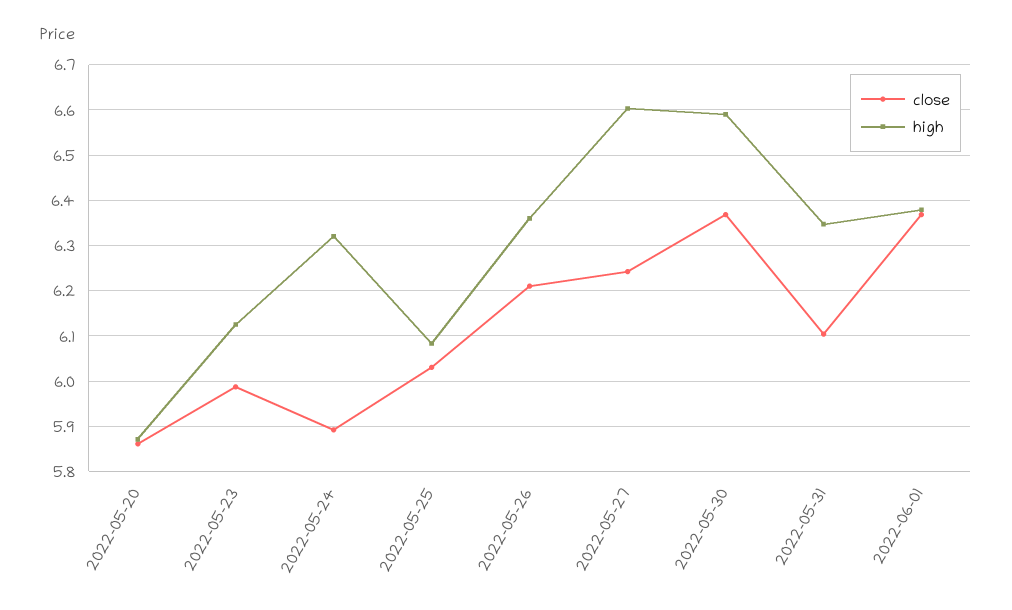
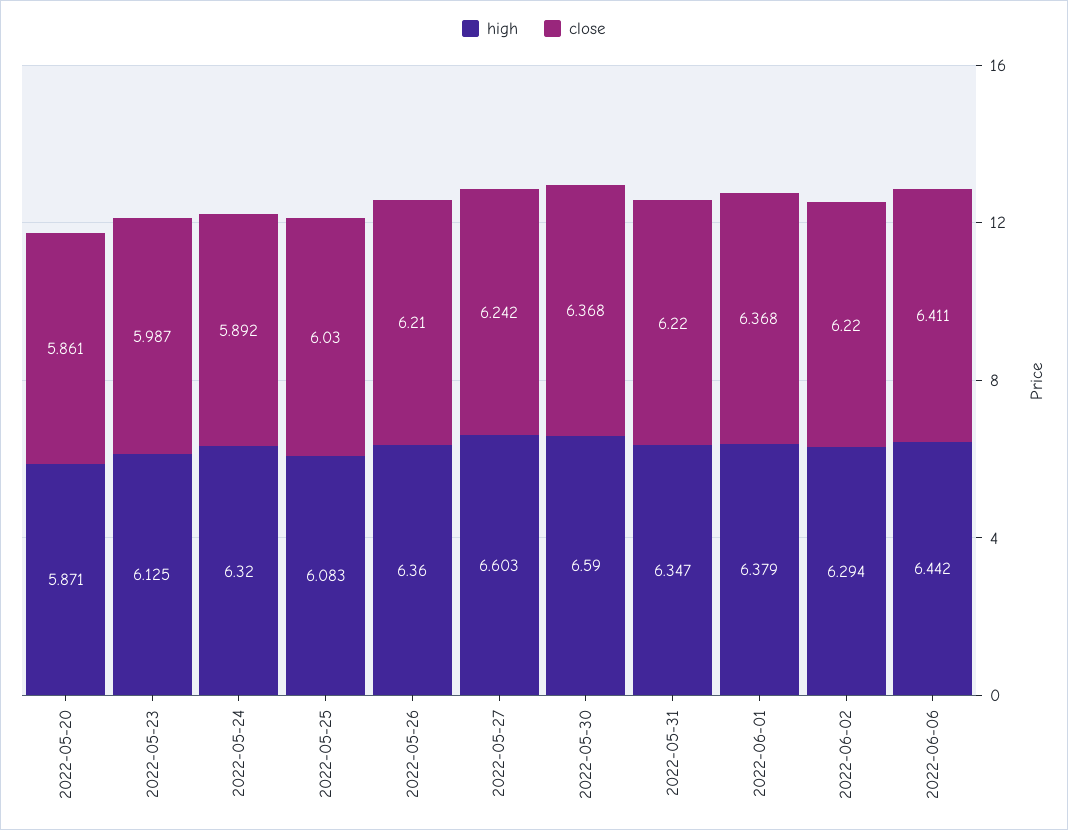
close, 2022-05-31: 6.1 -> 6.22
high, 2022-06-02: none -> 6.294
close, 2022-06-02: none -> 6.22
high, 2022-06-06: none -> 6.442
close, 2022-06-06: none -> 6.411

